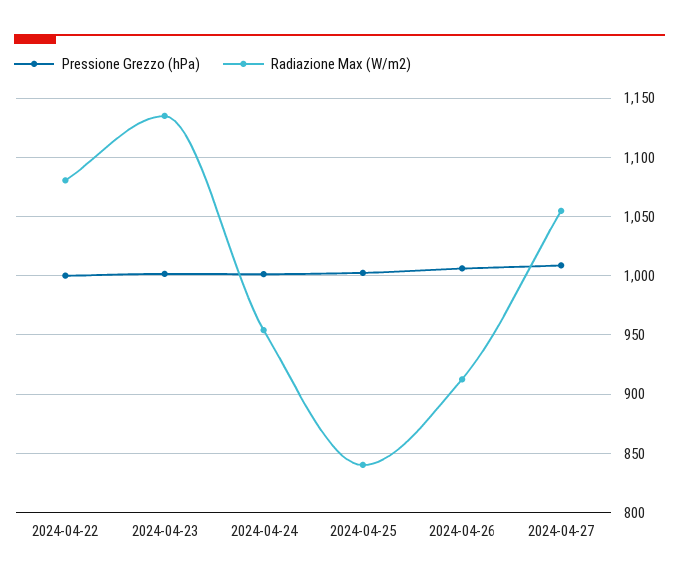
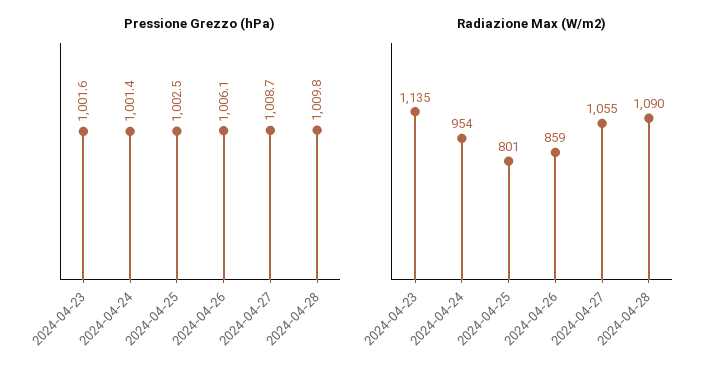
Pressione Grezzo (hPa), 2024-04-22: 1000 -> none
Radiazione Max (W/m2), 2024-04-22: 1080 -> none
Radiazione Max (W/m2), 2024-04-25: 840 -> 801
Radiazione Max (W/m2), 2024-04-26: 910 -> 859
Pressione Grezzo (hPa), 2024-04-28: none -> 1009.8
Radiazione Max (W/m2), 2024-04-28: none -> 1090

